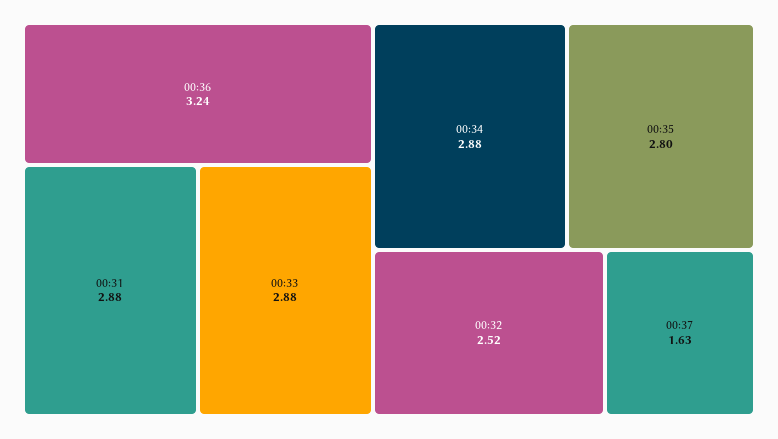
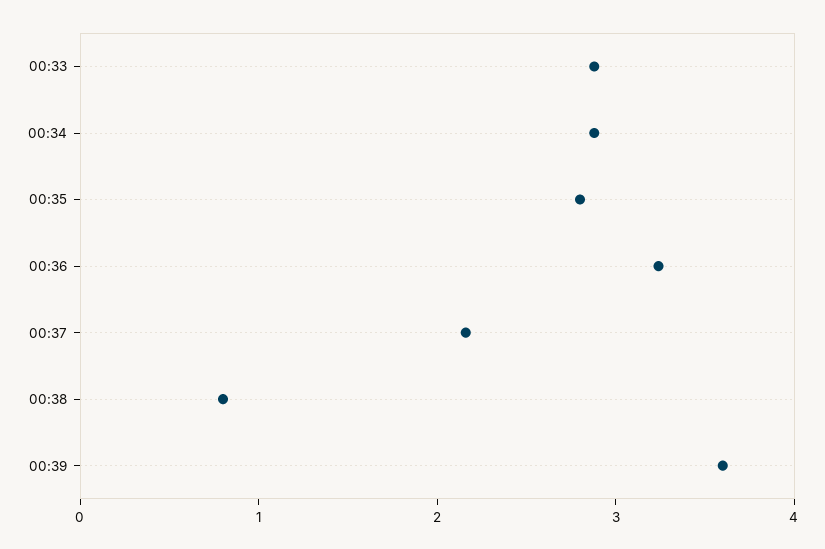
00:31: 2.88 -> none
00:32: 2.52 -> none
00:37: 1.63 -> 2.2
00:38: none -> 0.8
00:39: none -> 3.6

